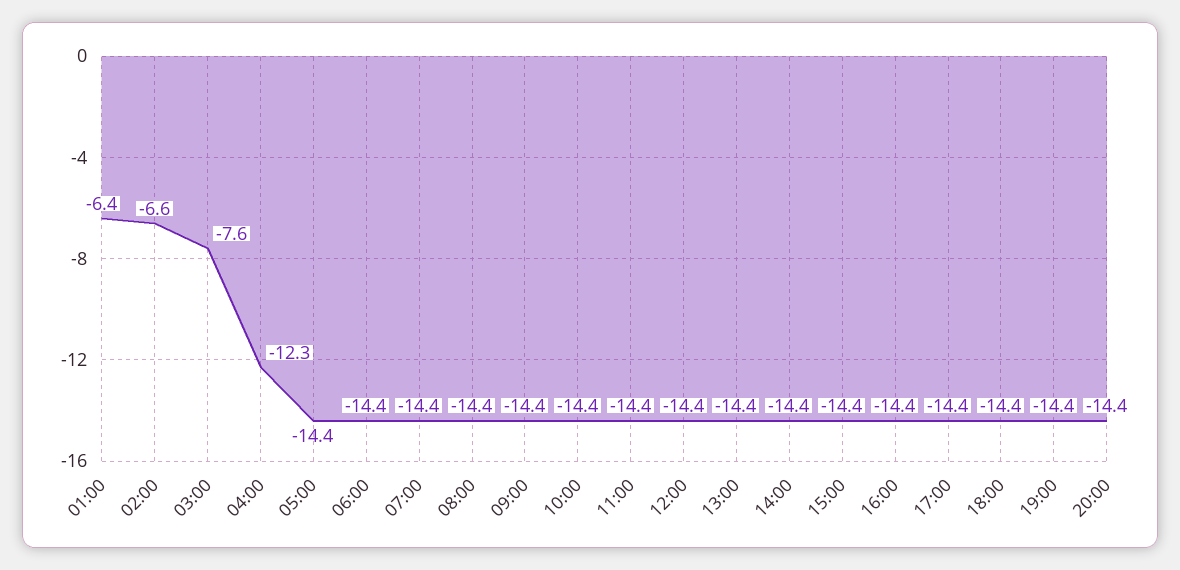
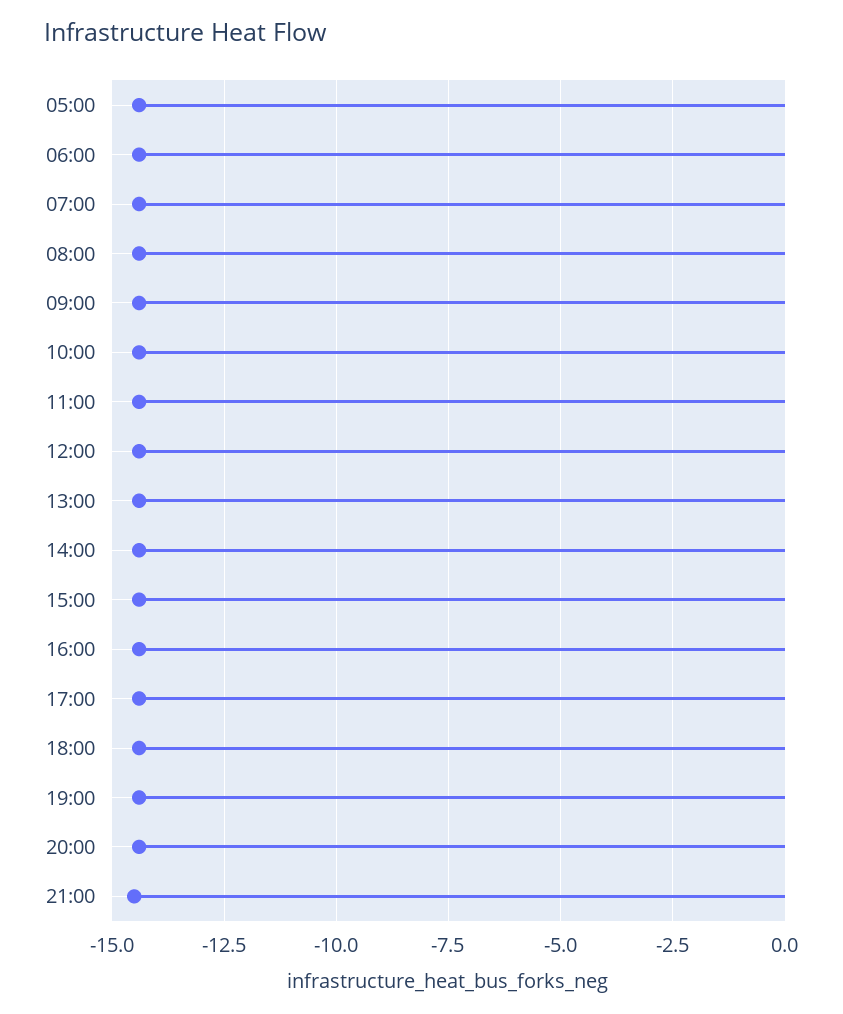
01:00: -6.4 -> none
02:00: -6.6 -> none
03:00: -7.6 -> none
04:00: -12.3 -> none
21:00: none -> -14.5

